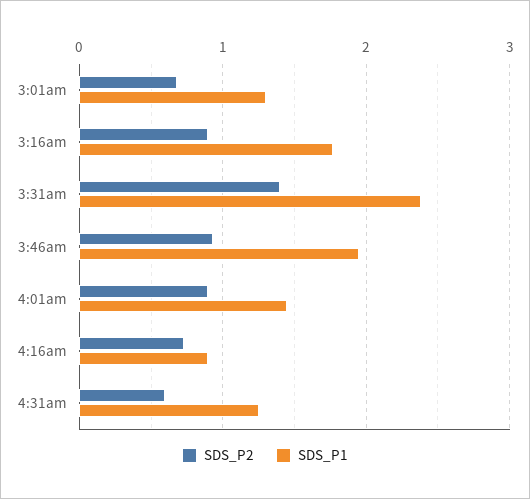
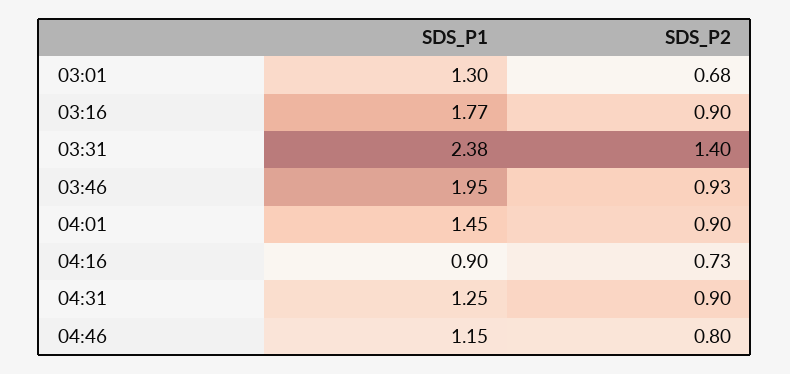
SDS_P2, 4:31am: 0.6 -> 0.9
SDS_P1, 04:46: none -> 1.15
SDS_P2, 04:46: none -> 0.8

